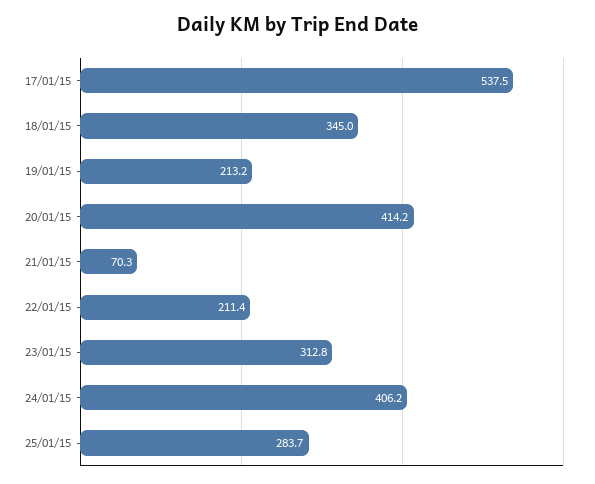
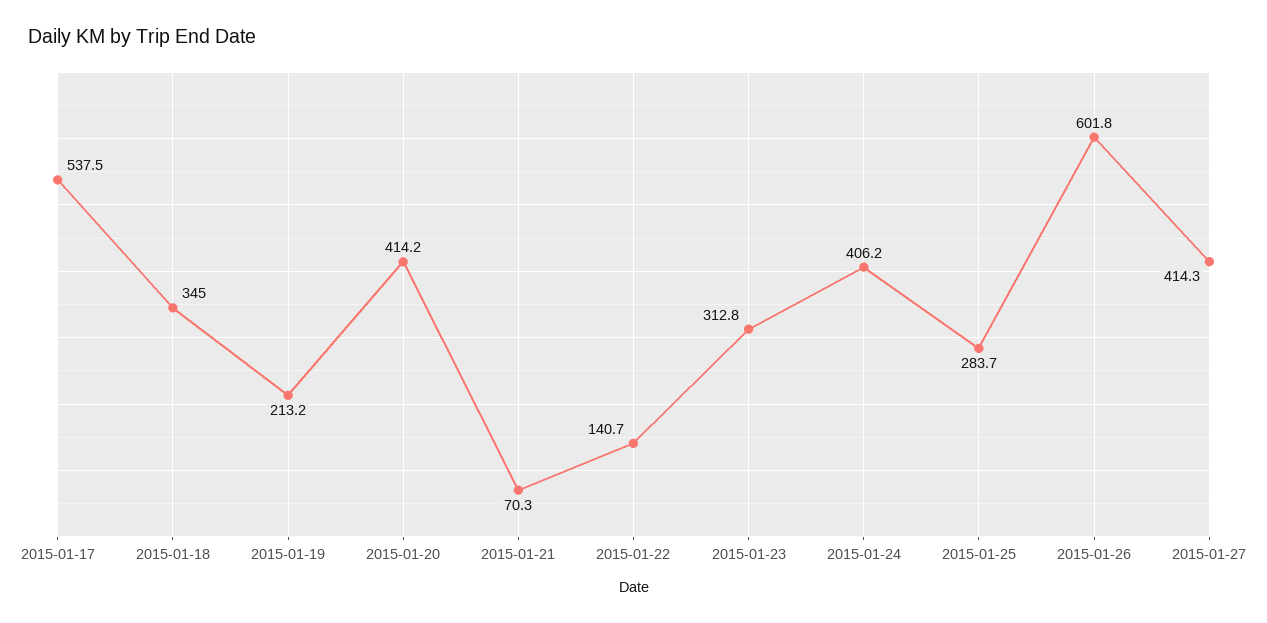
22/01/15: 211.4 -> 140.7
2015-01-26: none -> 601.8
2015-01-27: none -> 414.3

